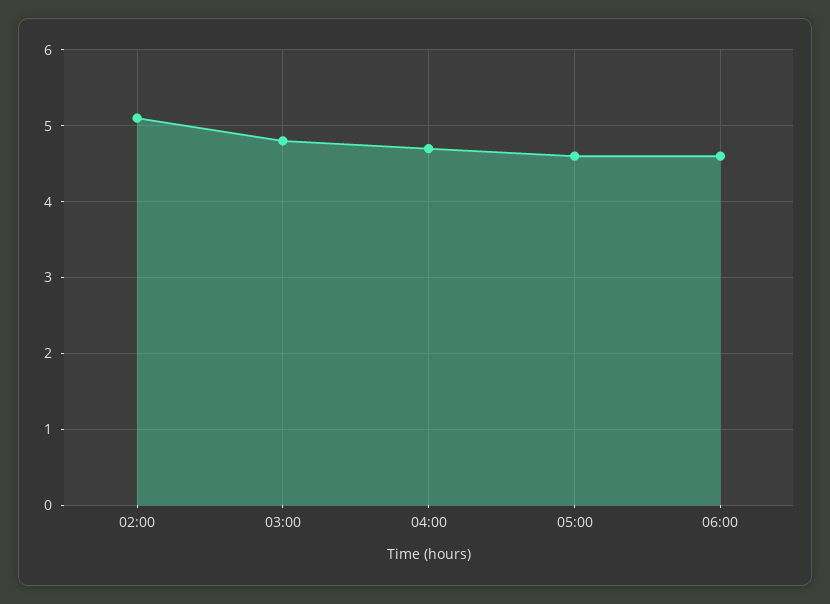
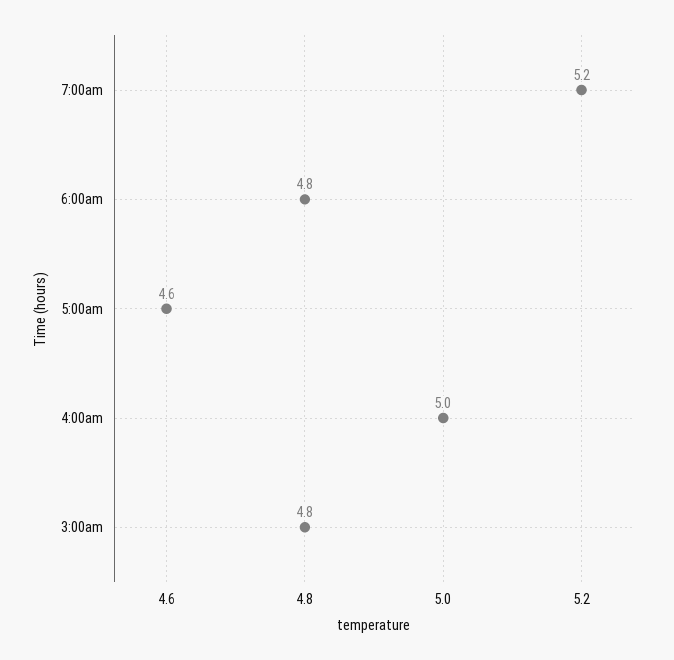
02:00: 5.1 -> none
04:00: 4.7 -> 5
06:00: 4.6 -> 4.8
7:00am: none -> 5.2

